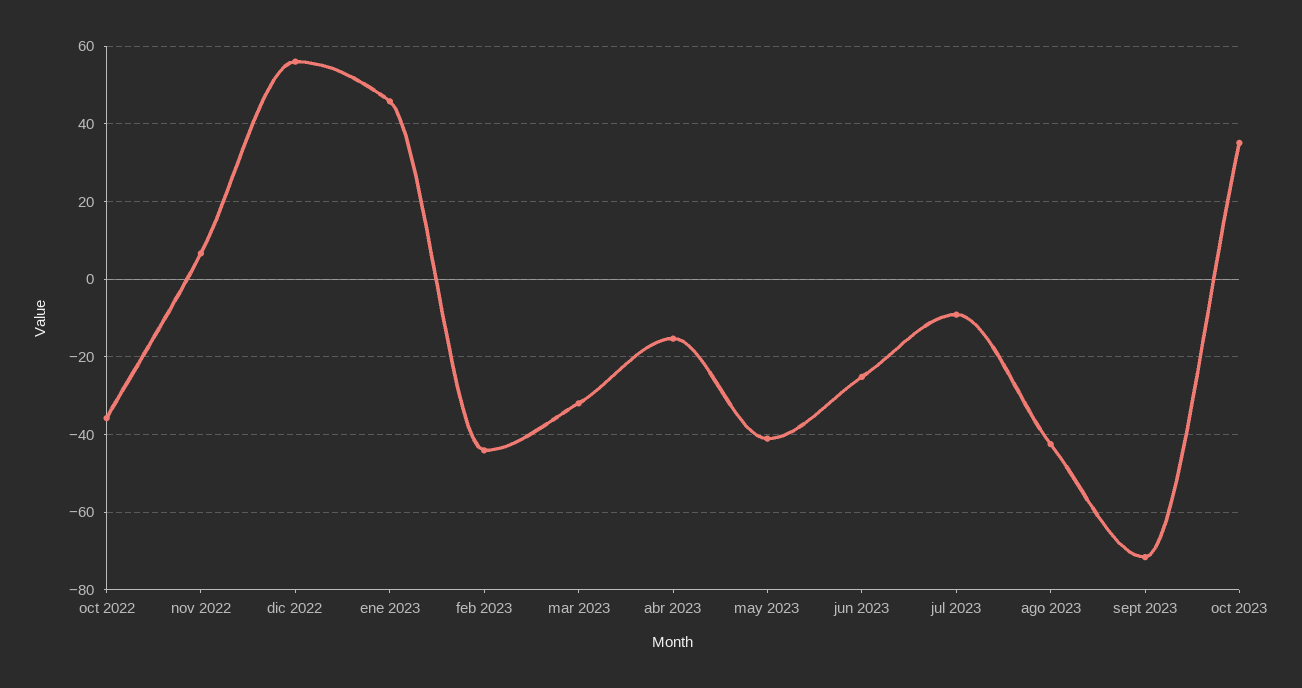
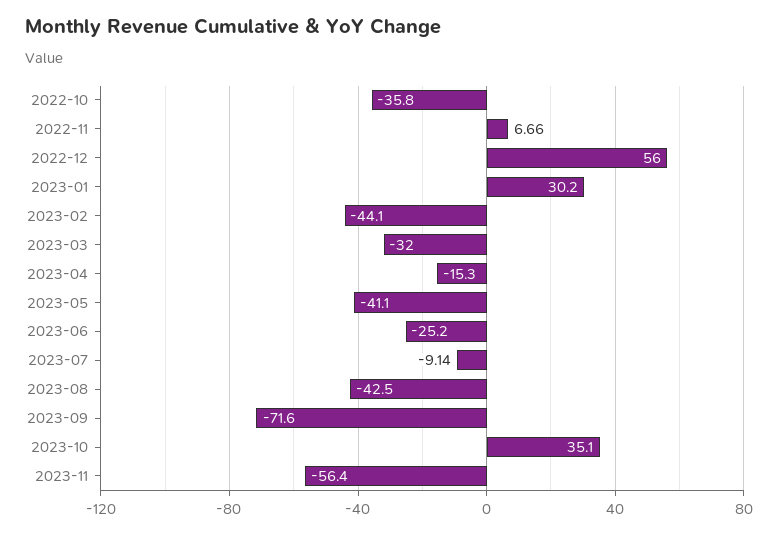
ene 2023: 46 -> 30.2
2023-11: none -> -56.4

